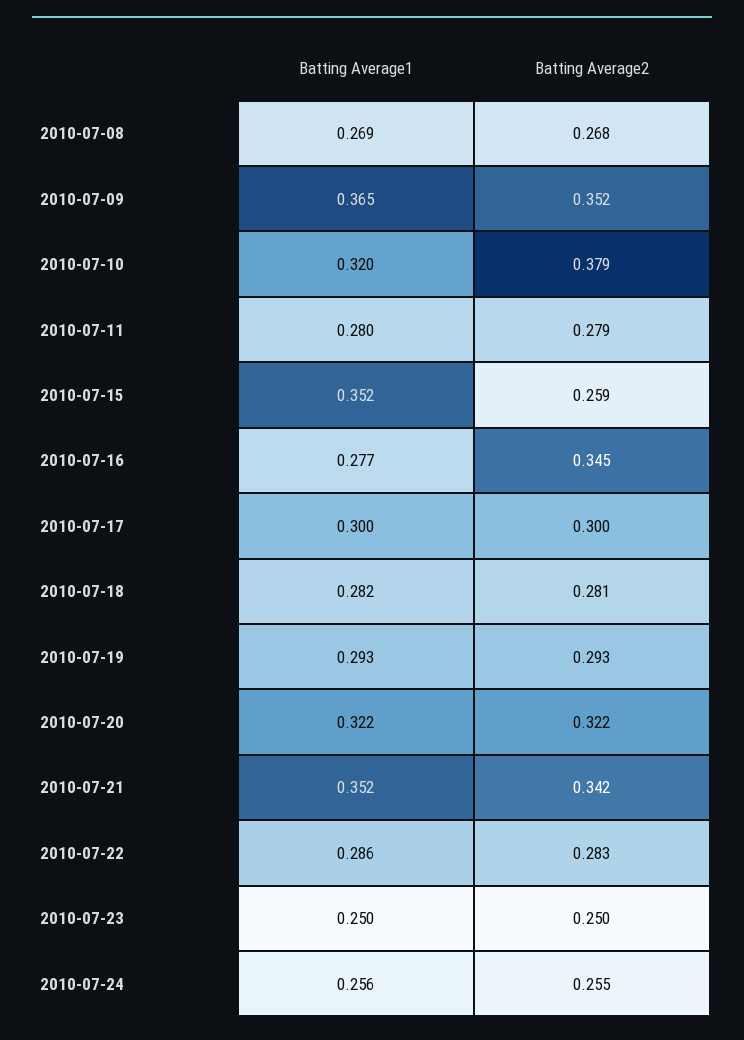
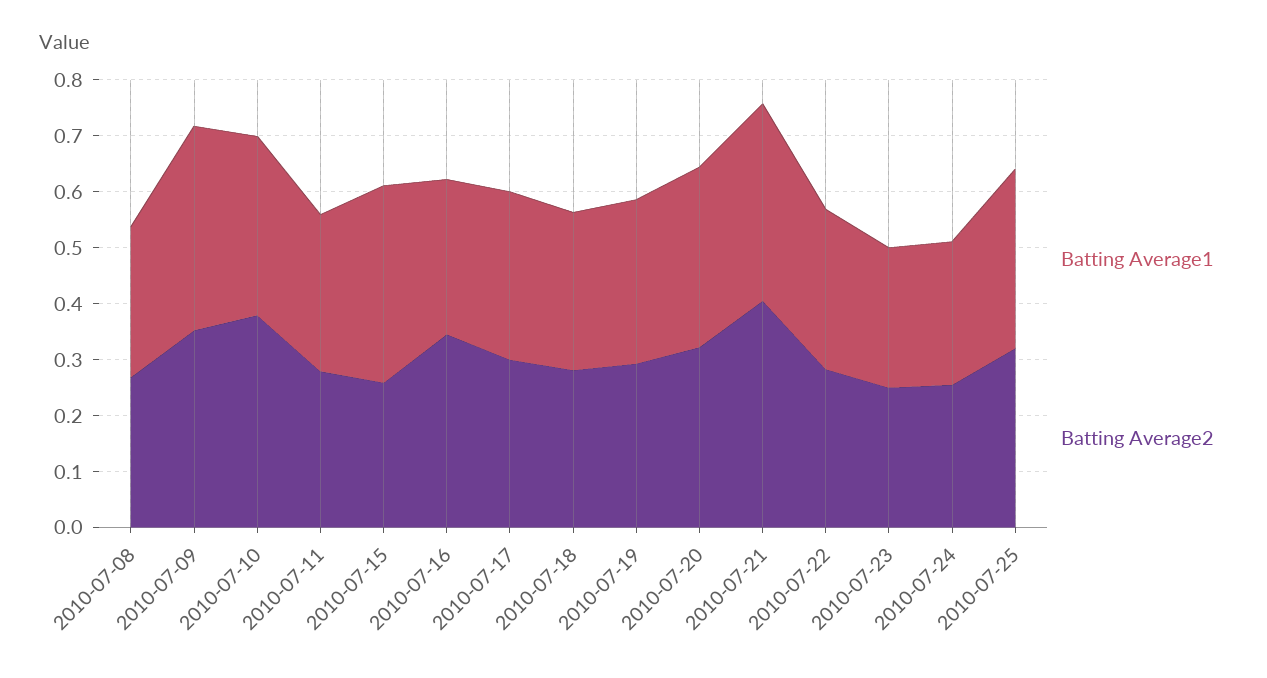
Batting Average2, 2010-07-21: 0.342 -> 0.4
Batting Average1, 2010-07-25: none -> 0.32
Batting Average2, 2010-07-25: none -> 0.32

